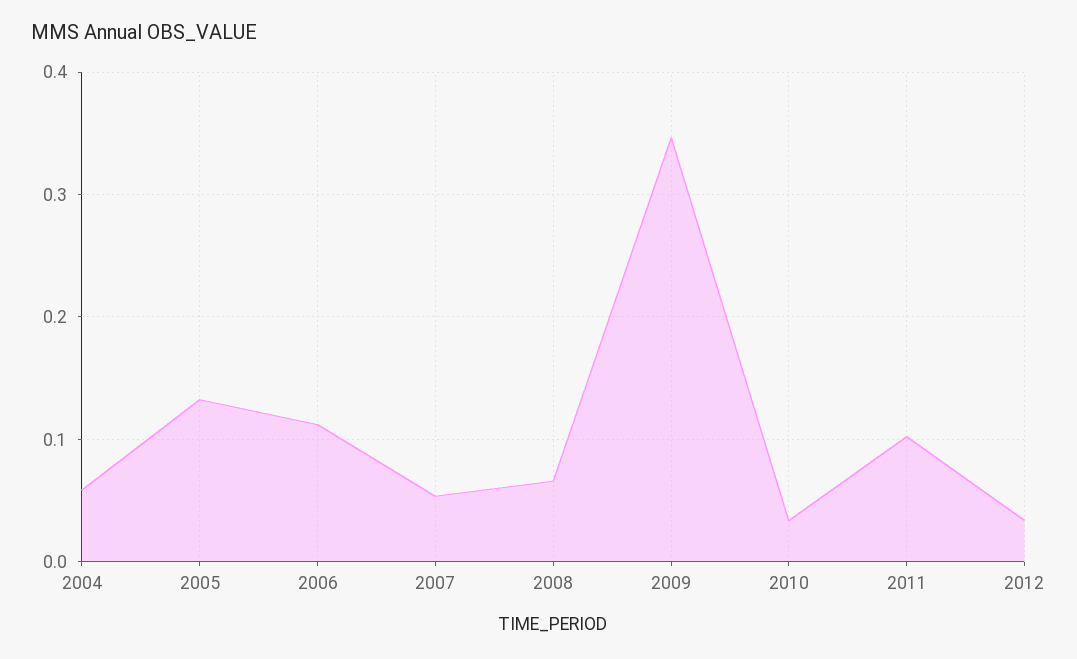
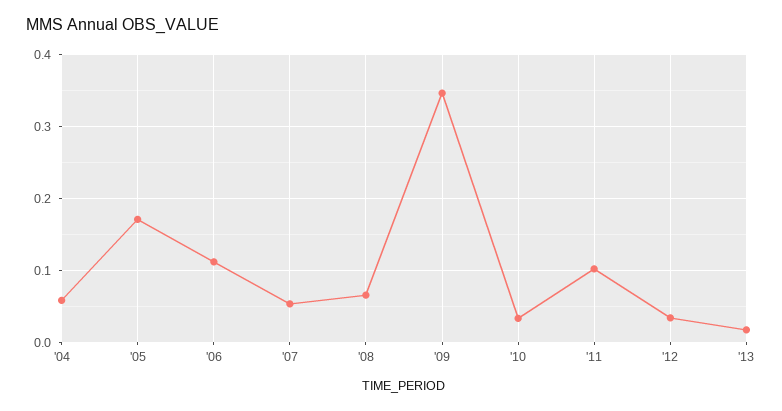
2005: 0.13 -> 0.17
'13: none -> 0.02

